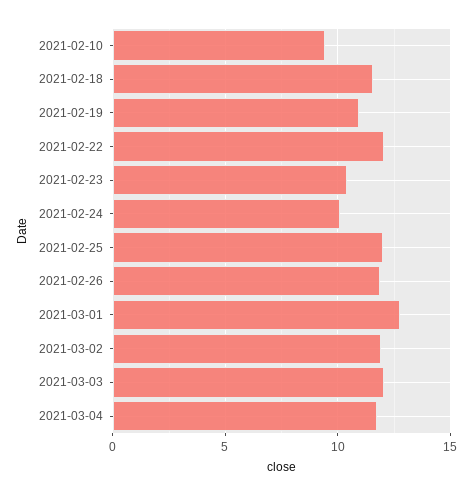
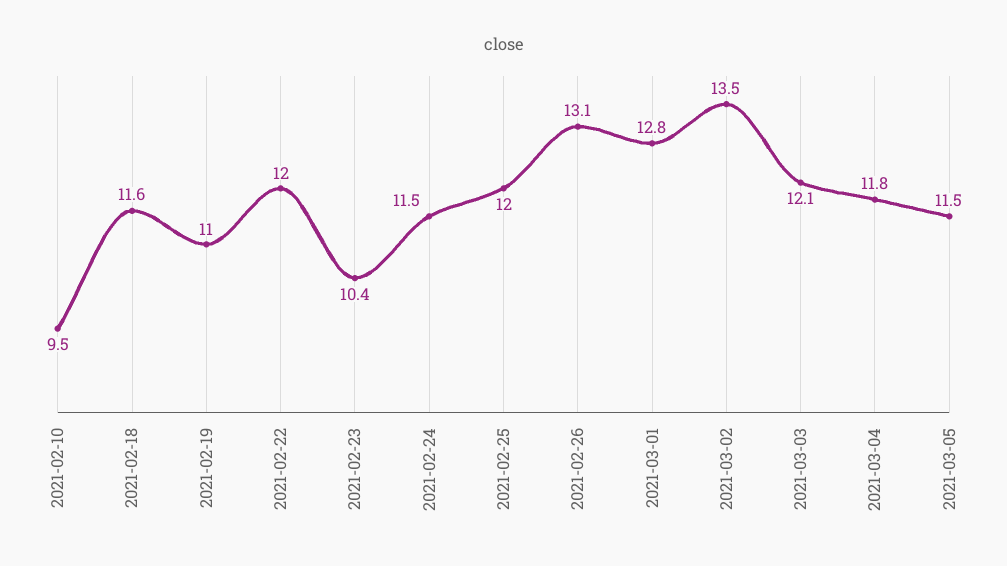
2021-02-24: 10 -> 11.5
2021-02-26: 12 -> 13.1
2021-03-02: 12 -> 13.5
2021-03-05: none -> 11.5

